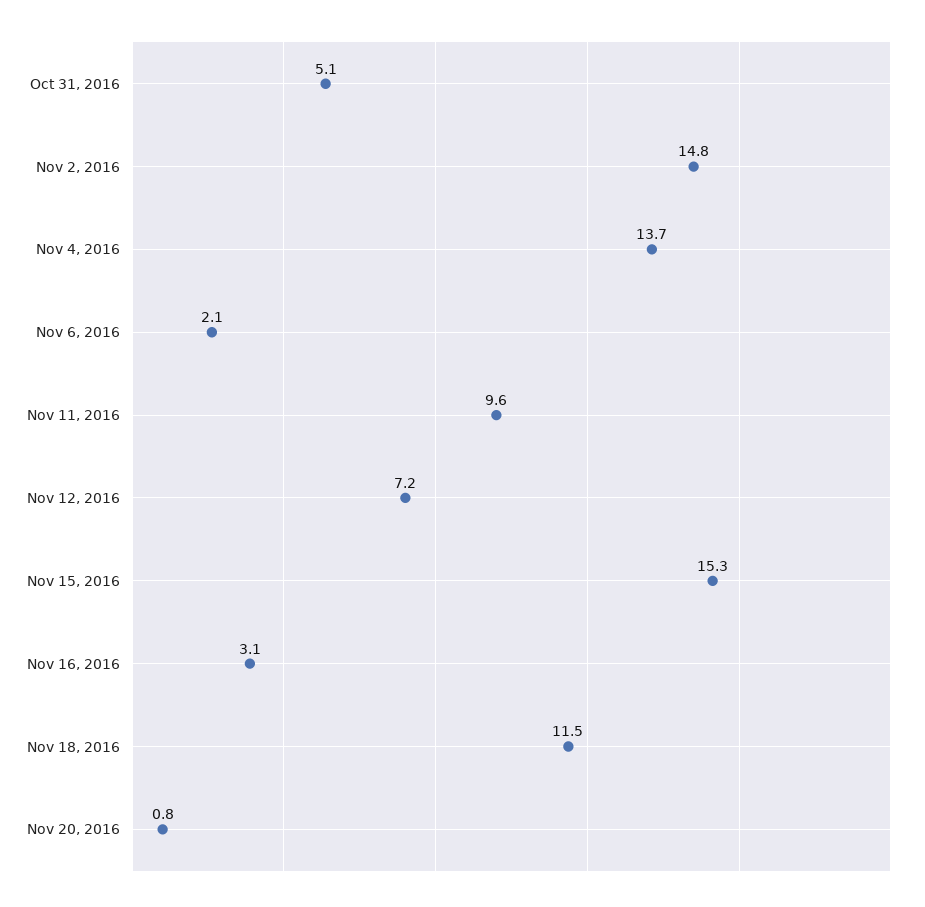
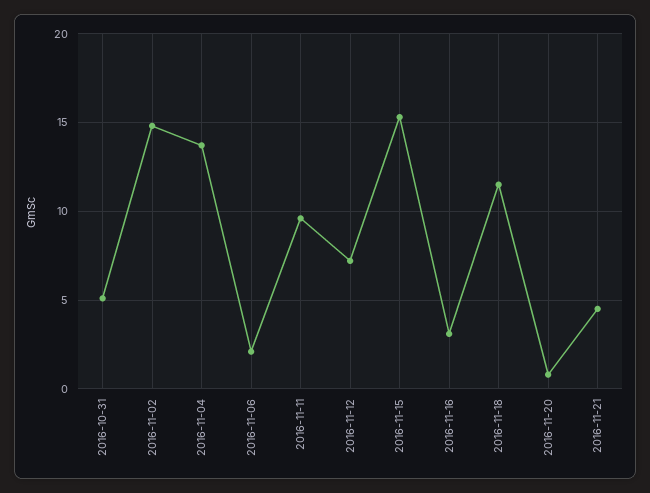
2016-11-21: none -> 4.5

